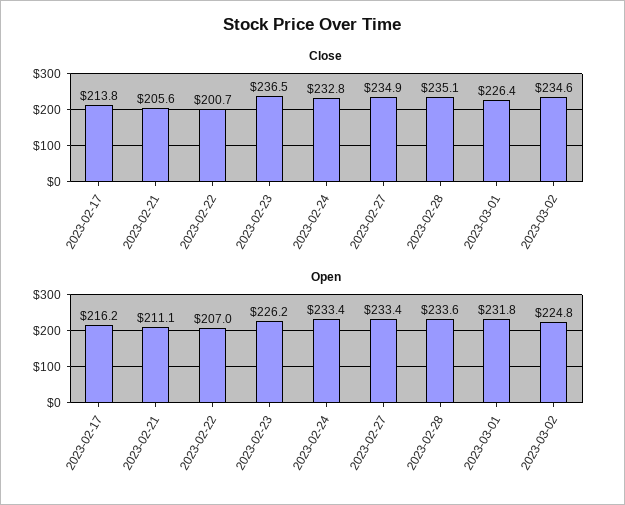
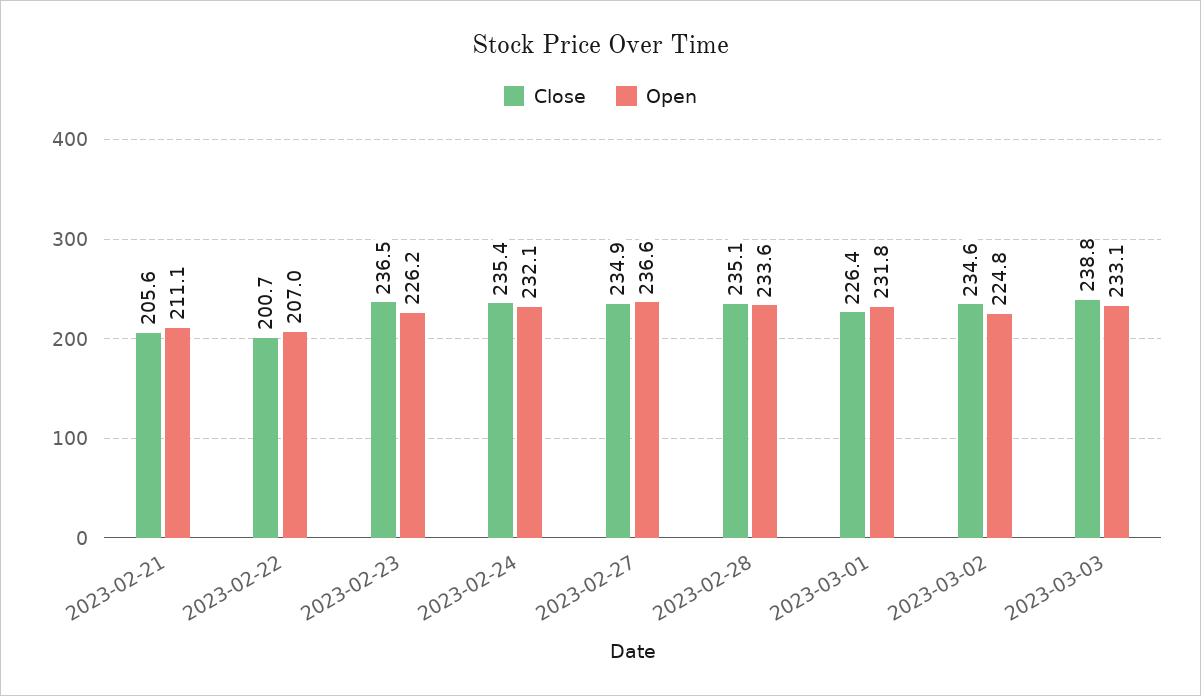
Close, 2023-02-17: 213.8 -> none
Close, 2023-02-24: 232.8 -> 235.4
Open, 2023-02-17: 216.2 -> none
Open, 2023-02-24: 233.4 -> 232.1
Open, 2023-02-27: 233.4 -> 236.6
Close, 2023-03-03: none -> 238.8
Open, 2023-03-03: none -> 233.1

